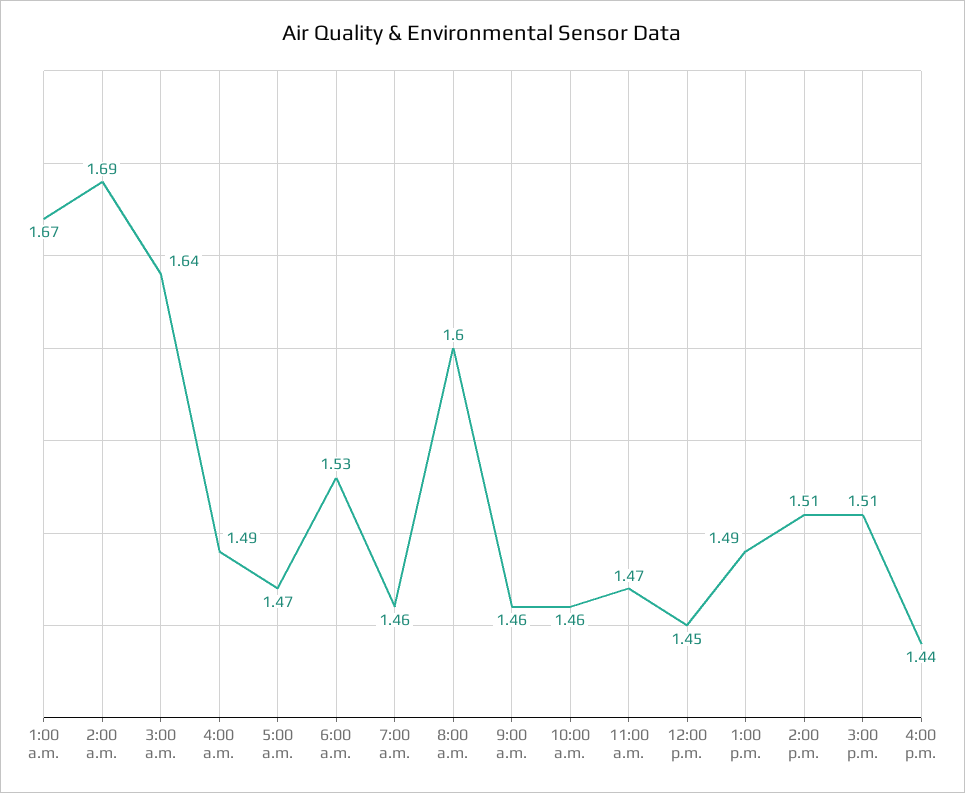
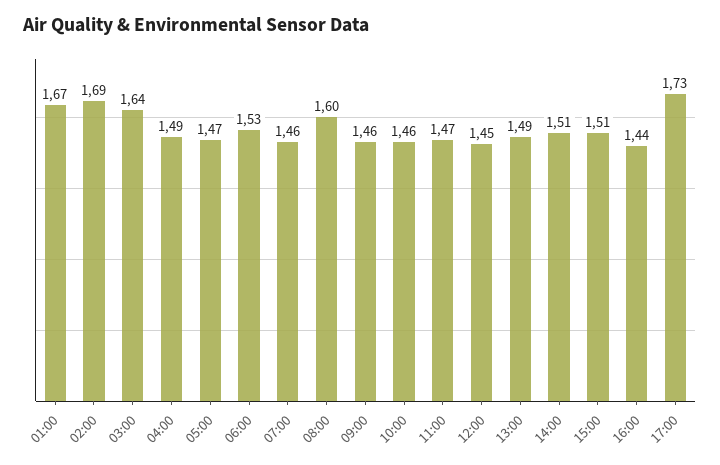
17:00: none -> 1.73

